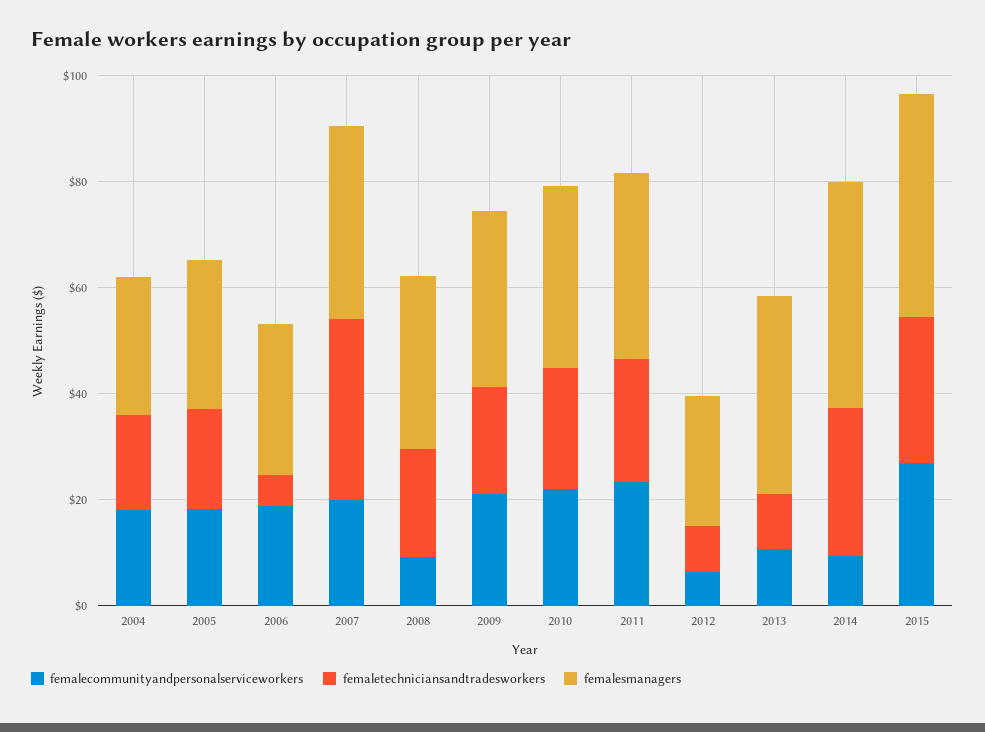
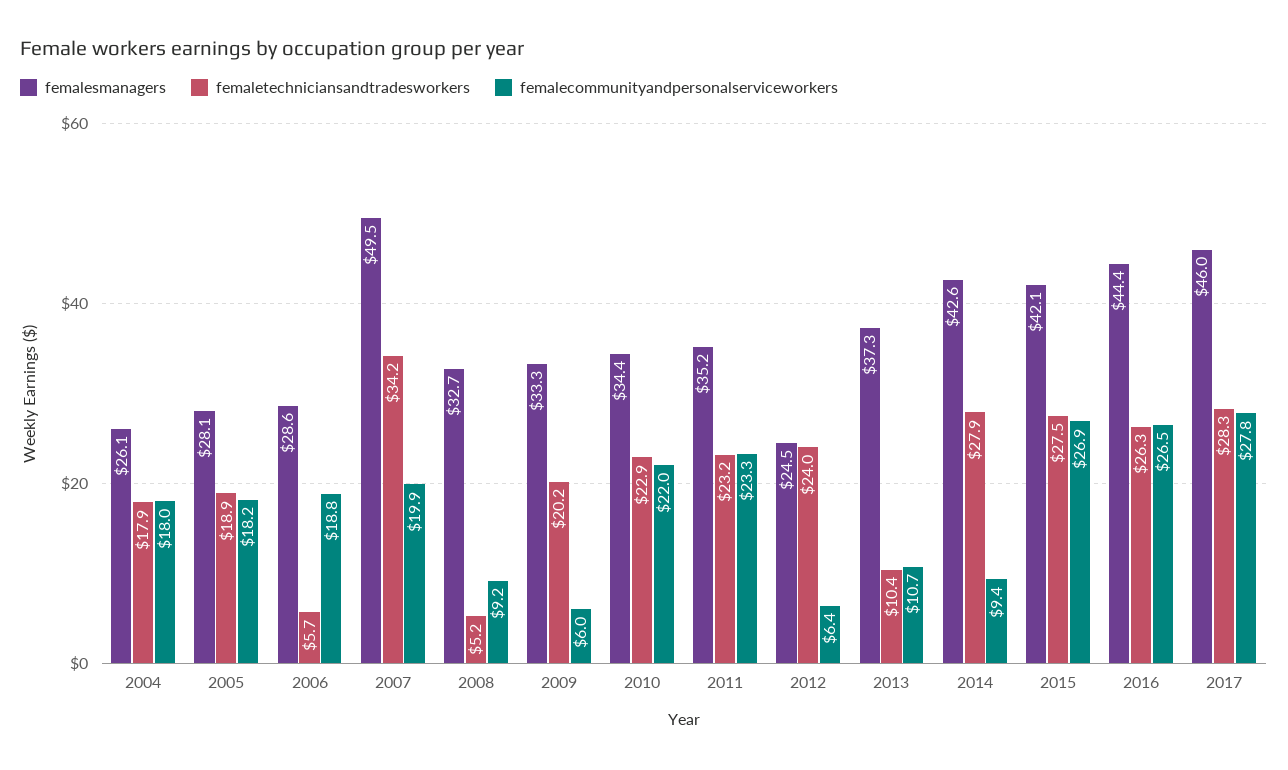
femalesmanagers, 2007: 35 -> 49.5
femaletechniciansandtradesworkers, 2008: 20 -> 5.2
femalecommunityandpersonalserviceworkers, 2009: 20 -> 6
femaletechniciansandtradesworkers, 2012: 10 -> 24
femalesmanagers, 2016: none -> 44.4
femaletechniciansandtradesworkers, 2016: none -> 26.3
femalecommunityandpersonalserviceworkers, 2016: none -> 26.5
femalesmanagers, 2017: none -> 46
femaletechniciansandtradesworkers, 2017: none -> 28.3
femalecommunityandpersonalserviceworkers, 2017: none -> 27.8

